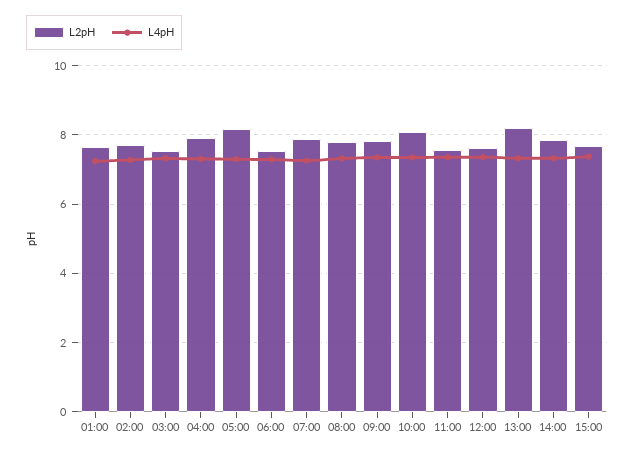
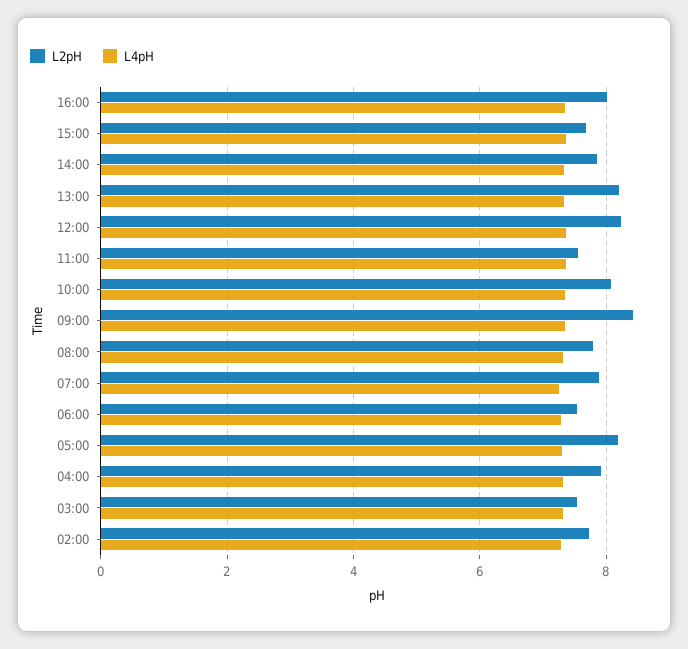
L2pH, 01:00: 7.6 -> none
L4pH, 01:00: 7.2 -> none
L2pH, 09:00: 7.8 -> 8.4
L2pH, 12:00: 7.6 -> 8.2
L2pH, 16:00: none -> 8
L4pH, 16:00: none -> 7.4

